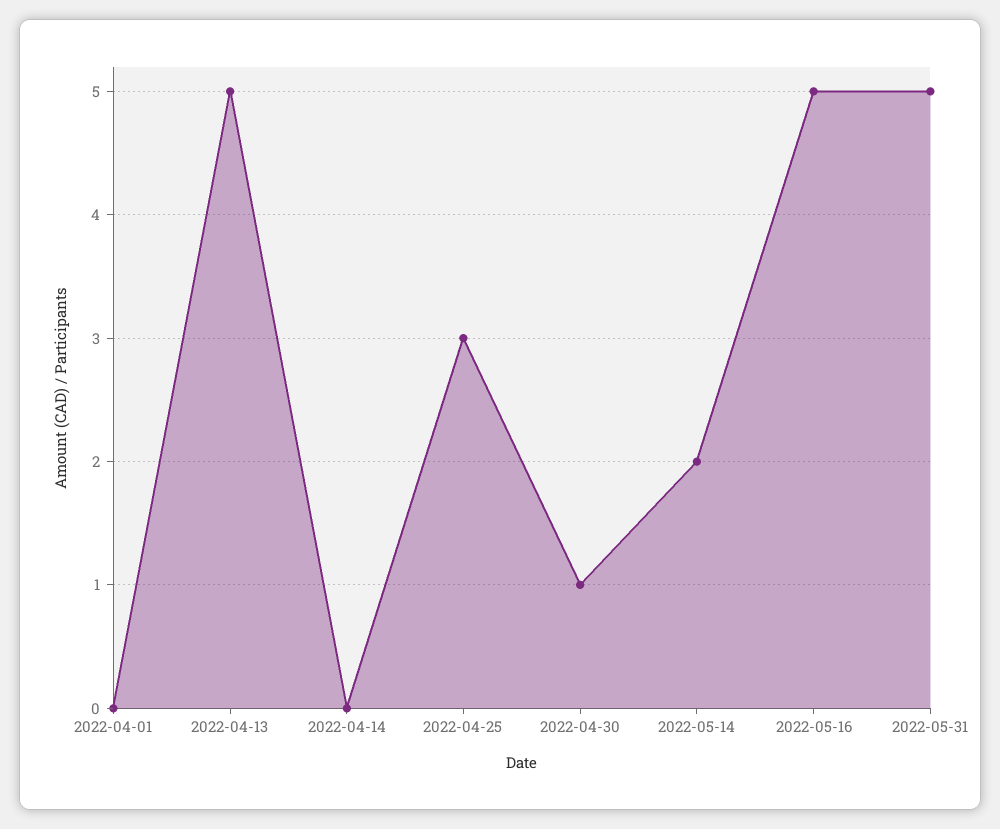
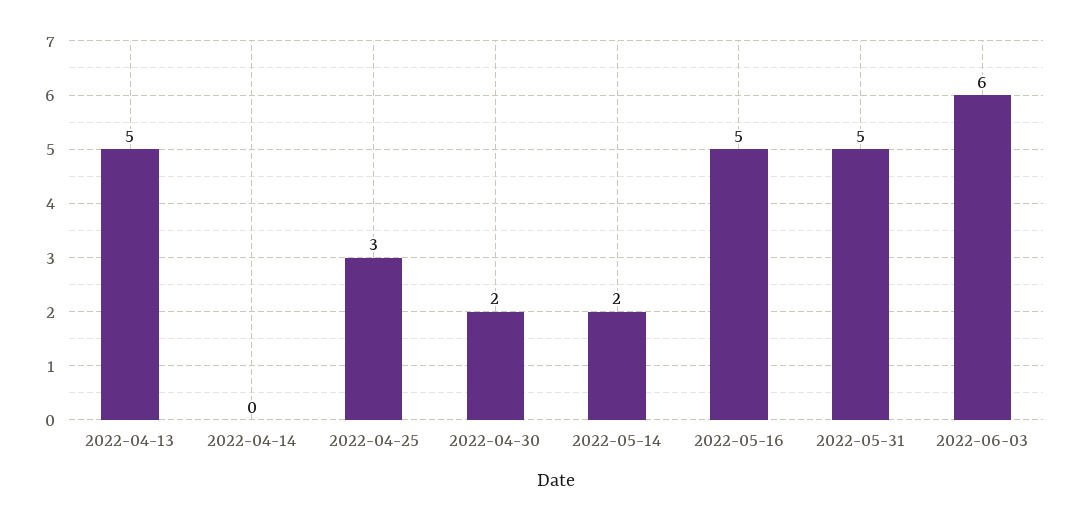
2022-04-01: 0 -> none
2022-04-30: 1 -> 2
2022-06-03: none -> 6

